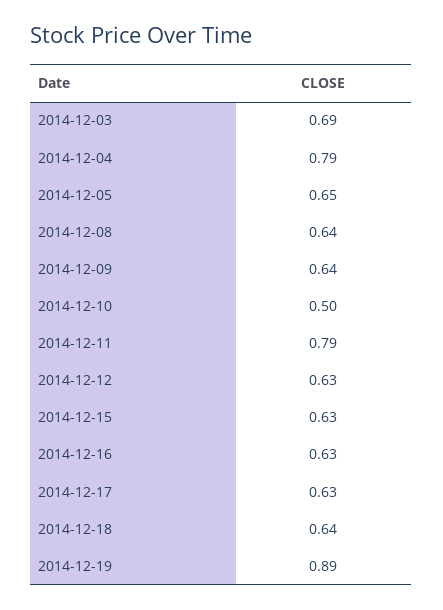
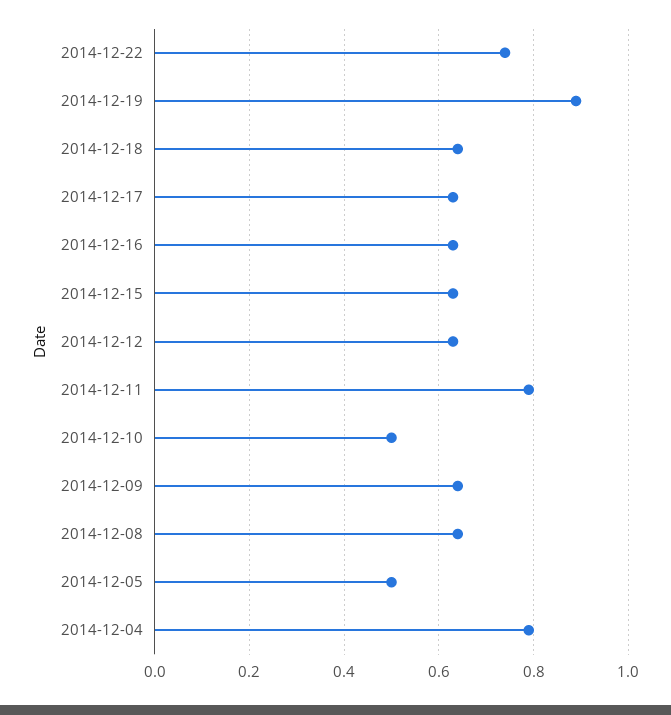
2014-12-03: 0.69 -> none
2014-12-05: 0.65 -> 0.5
2014-12-22: none -> 0.75

